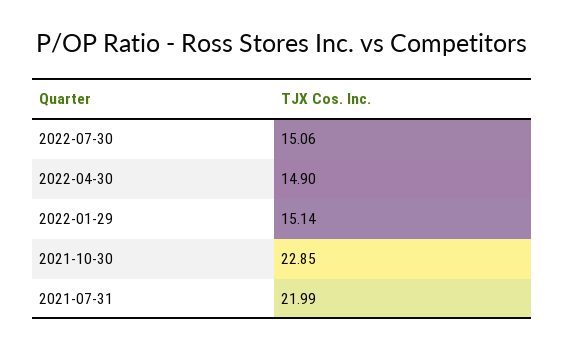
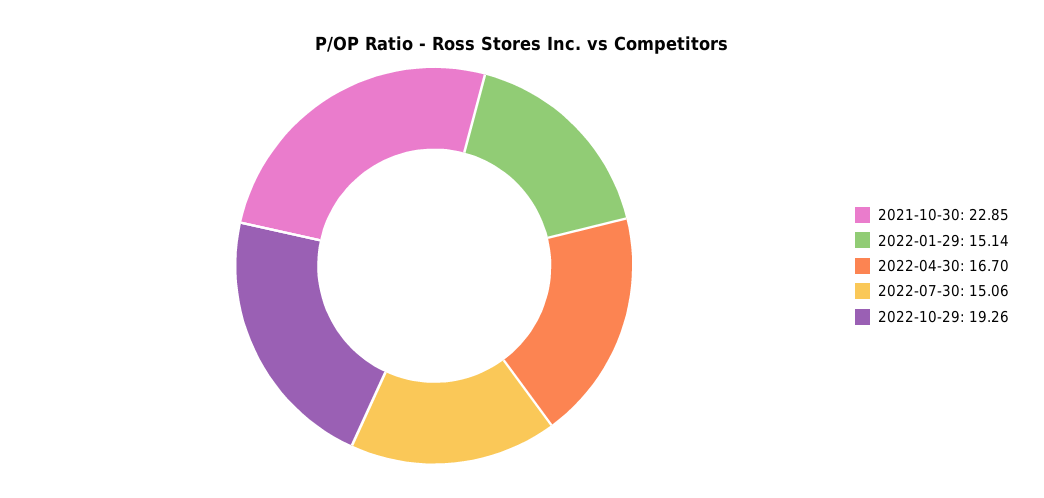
2022-04-30: 14.9 -> 16.7
2021-07-31: 21.99 -> none
2022-10-29: none -> 19.26

